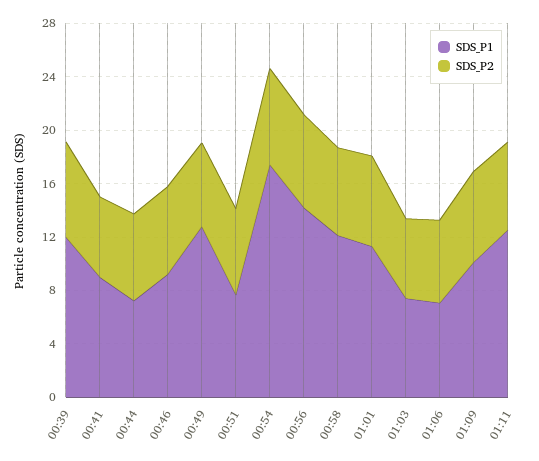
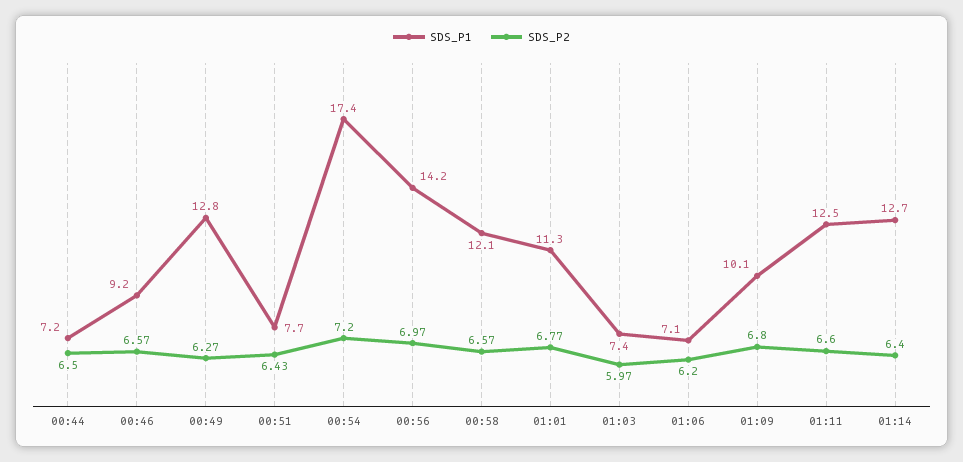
SDS_P1, 00:39: 12 -> none
SDS_P2, 00:39: 7 -> none
SDS_P1, 00:41: 9 -> none
SDS_P2, 00:41: 6 -> none
SDS_P1, 01:14: none -> 12.7
SDS_P2, 01:14: none -> 6.4

